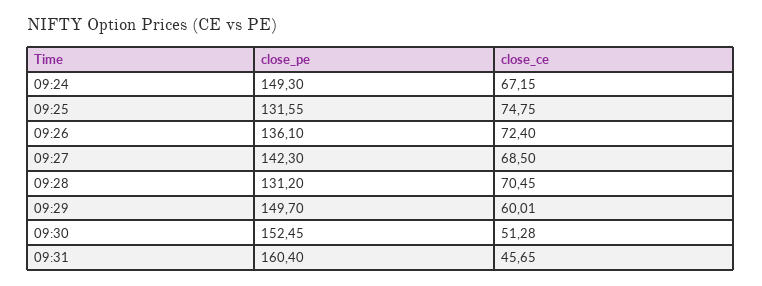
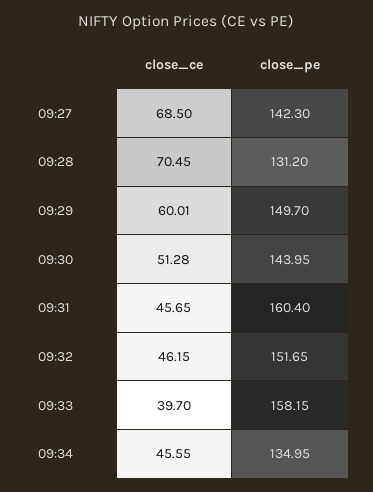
close_pe, 09:24: 149.3 -> none
close_ce, 09:24: 67.15 -> none
close_pe, 09:25: 131.55 -> none
close_ce, 09:25: 74.75 -> none
close_pe, 09:26: 136.1 -> none
close_ce, 09:26: 72.4 -> none
close_pe, 09:30: 152.45 -> 143.95
close_ce, 09:32: none -> 46.15
close_pe, 09:32: none -> 151.65
close_ce, 09:33: none -> 39.7
close_pe, 09:33: none -> 158.15
close_ce, 09:34: none -> 45.55
close_pe, 09:34: none -> 134.95

